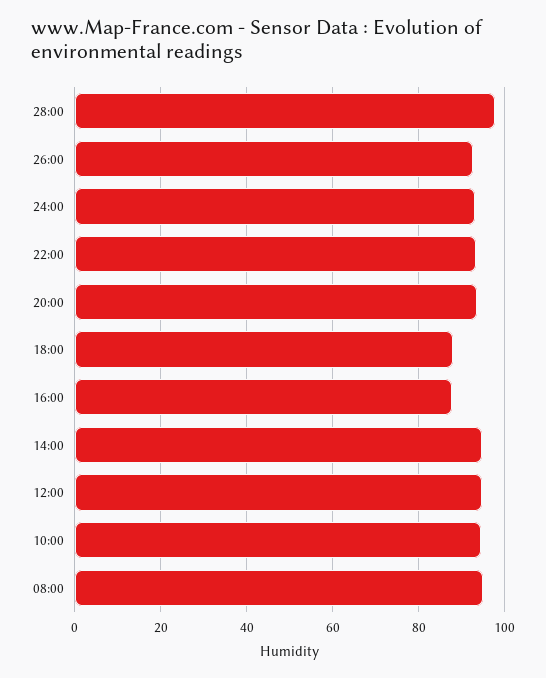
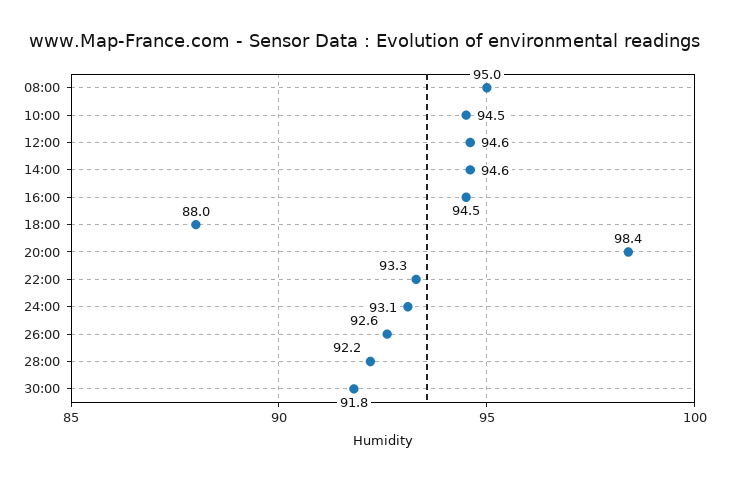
28:00: 98 -> 92.2
20:00: 94 -> 98.4
16:00: 88 -> 94.5
30:00: none -> 91.8

